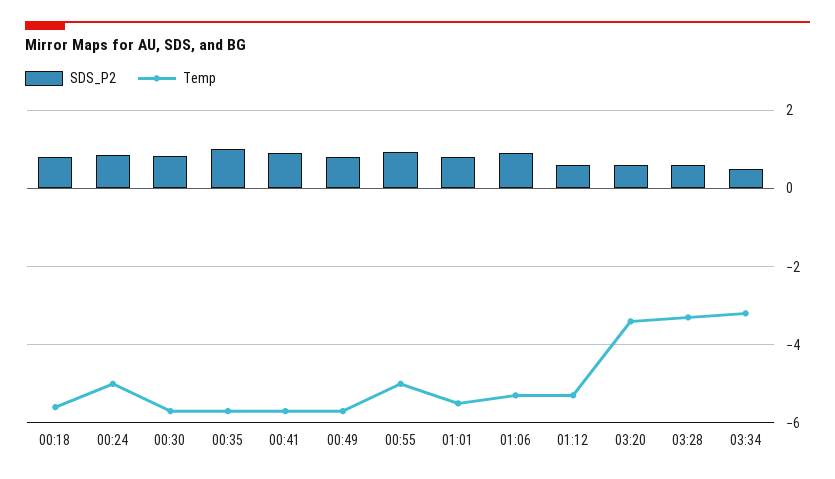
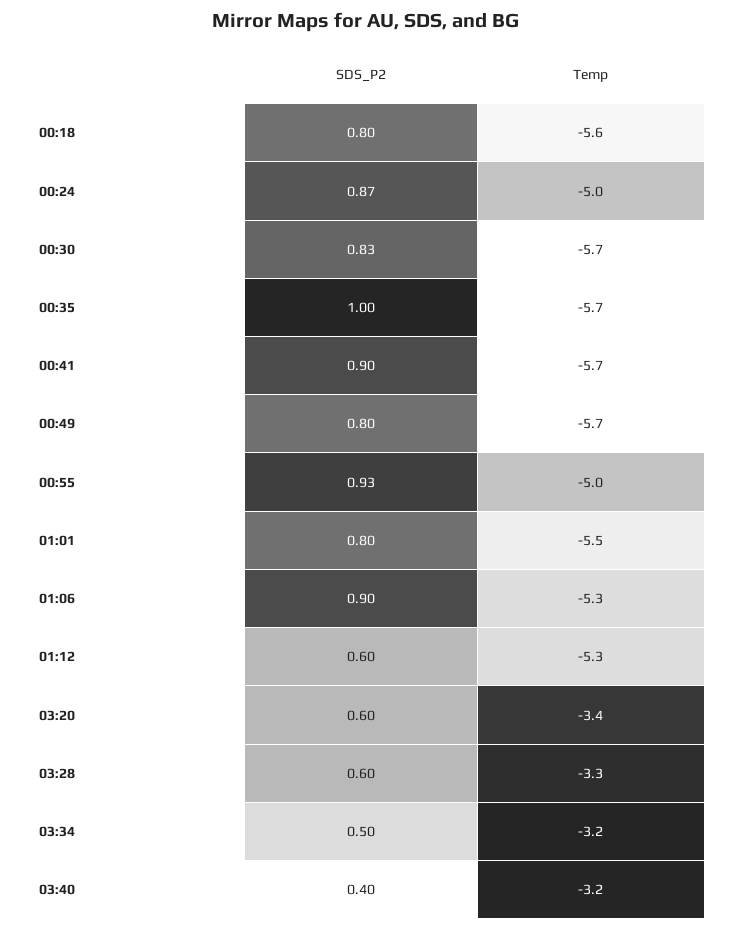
SDS_P2, 03:40: none -> 0.4
Temp, 03:40: none -> -3.2

